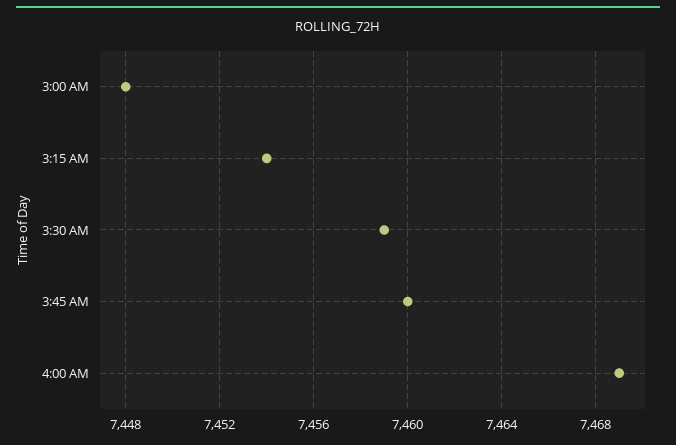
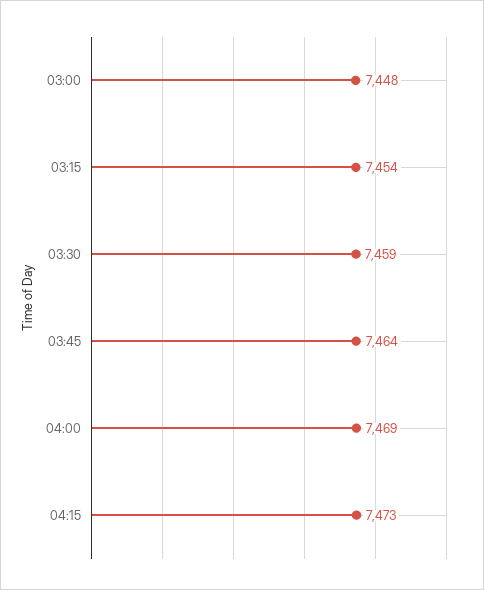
3:45 AM: 7460 -> 7464
04:15: none -> 7473

